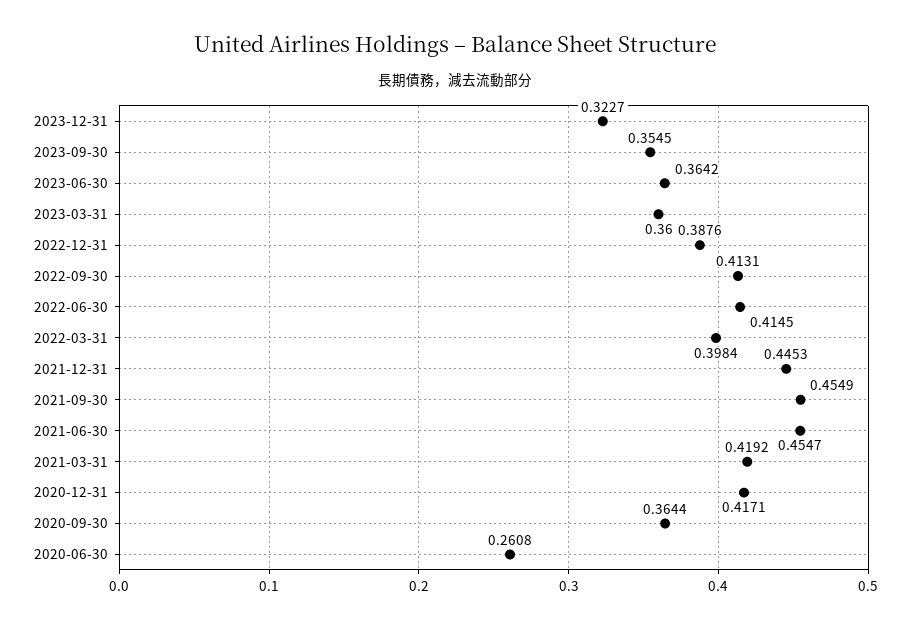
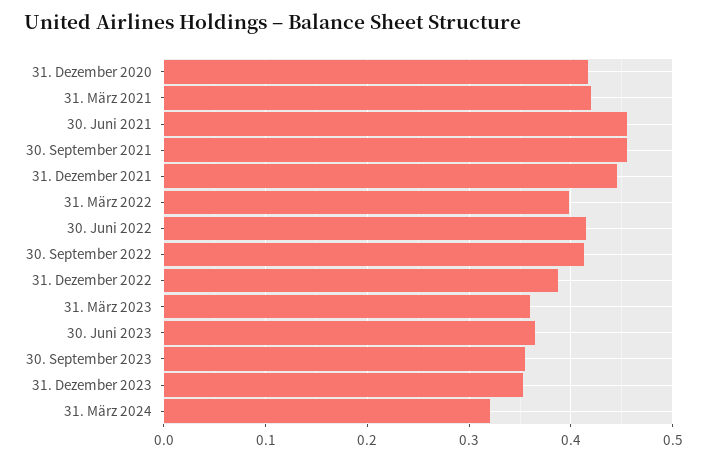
2023-12-31: 0.3227 -> 0.35
2020-09-30: 0.3644 -> none
2020-06-30: 0.2608 -> none
31. März 2024: none -> 0.32

